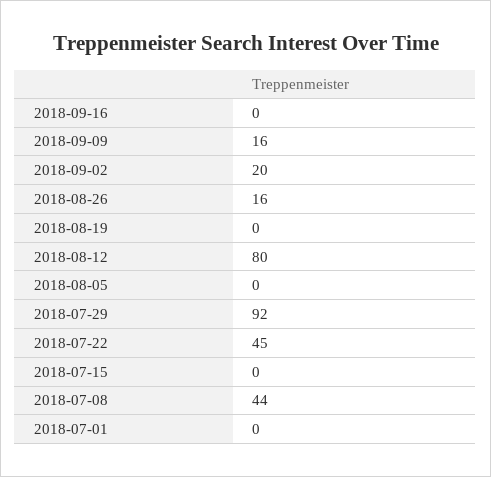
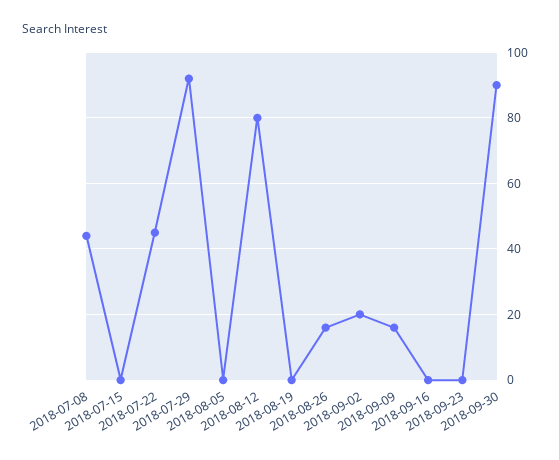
2018-07-01: 0 -> none
2018-09-23: none -> 0
2018-09-30: none -> 90

